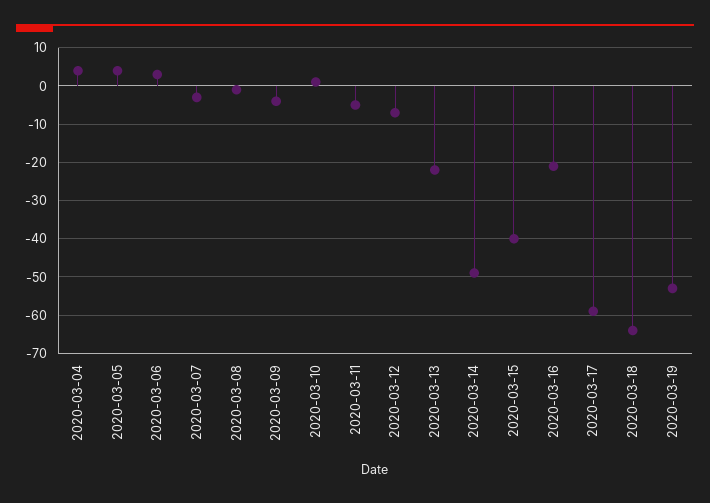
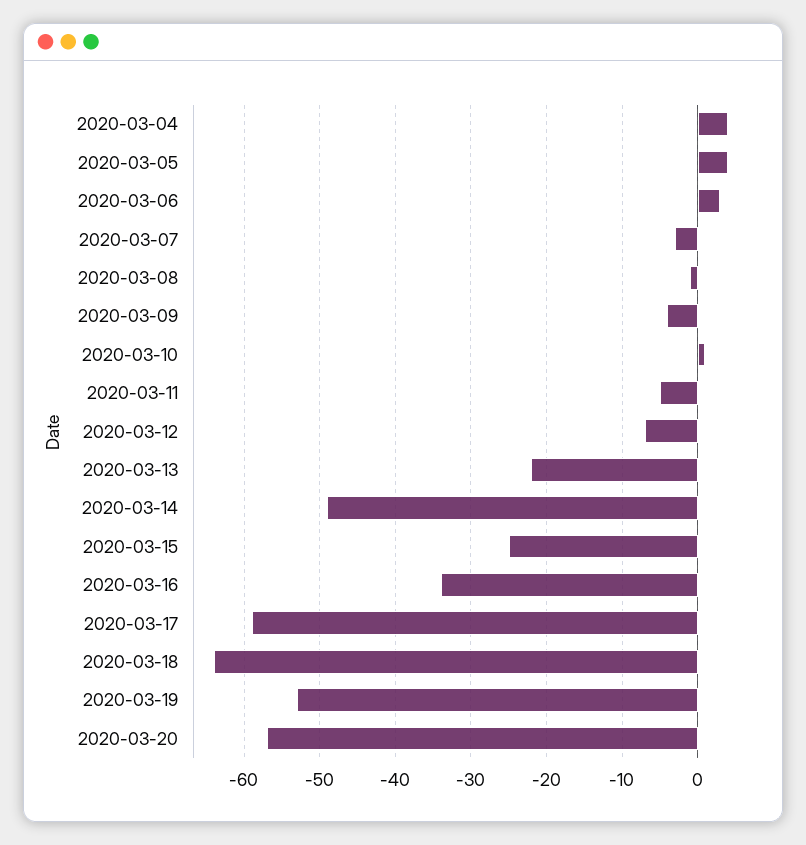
2020-03-15: -40 -> -25
2020-03-16: -20 -> -34
2020-03-20: none -> -57

